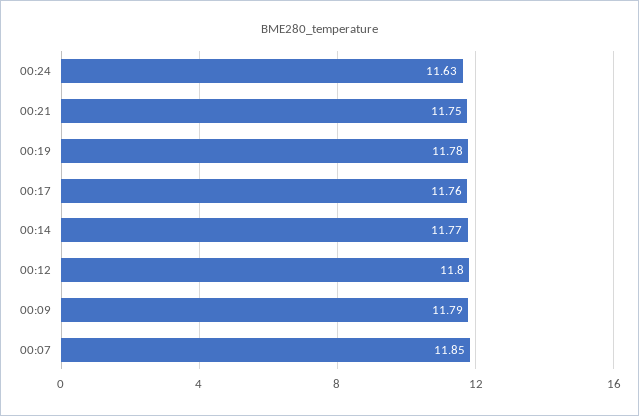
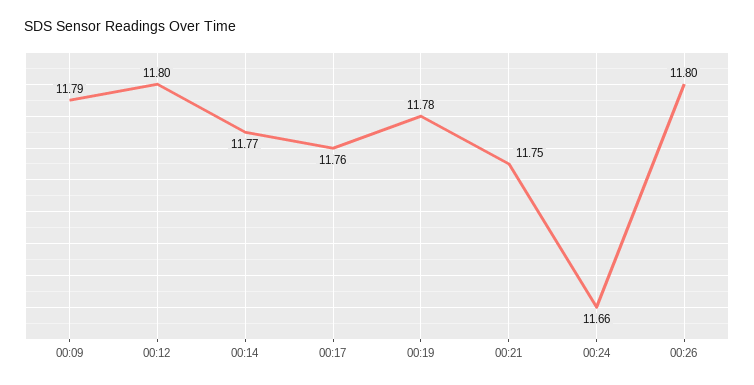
00:24: 11.63 -> 11.66
00:07: 11.85 -> none
00:26: none -> 11.8

